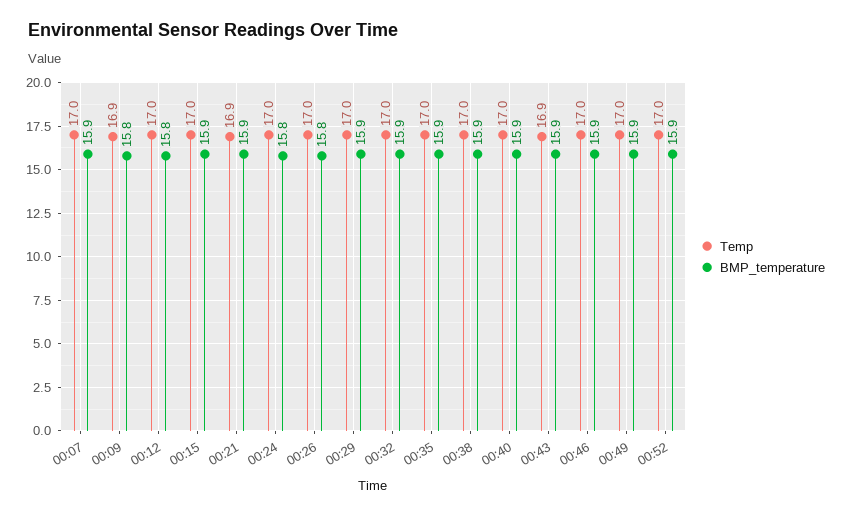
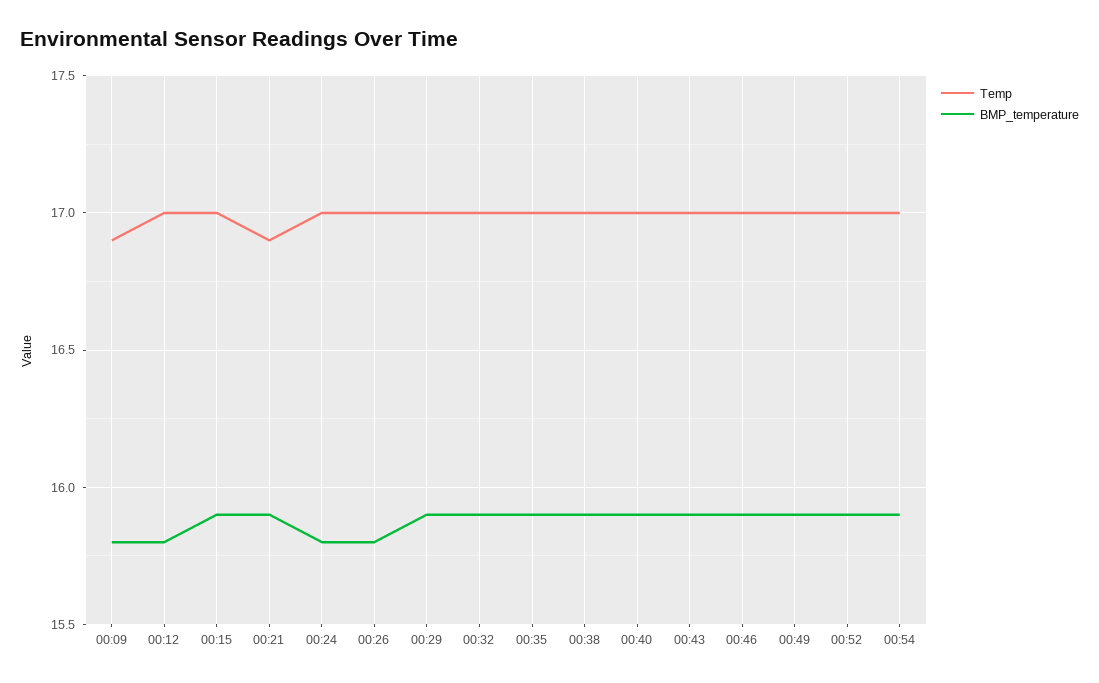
Temp, 00:07: 17 -> none
BMP_temperature, 00:07: 15.9 -> none
Temp, 00:43: 16.9 -> 17
Temp, 00:54: none -> 17
BMP_temperature, 00:54: none -> 15.9

